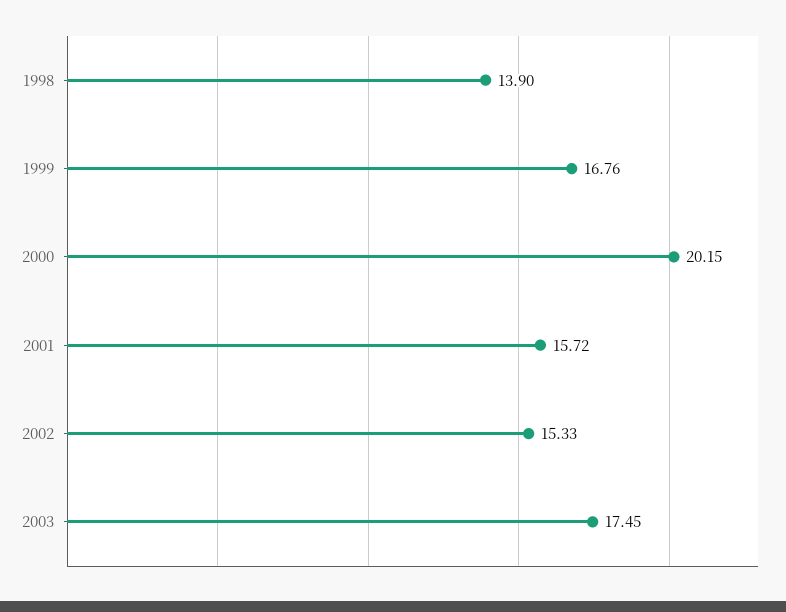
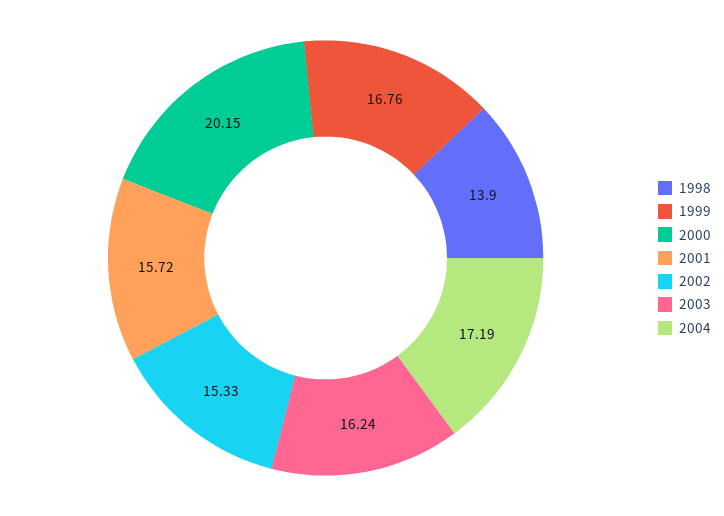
2003: 17.45 -> 16.24
2004: none -> 17.19

